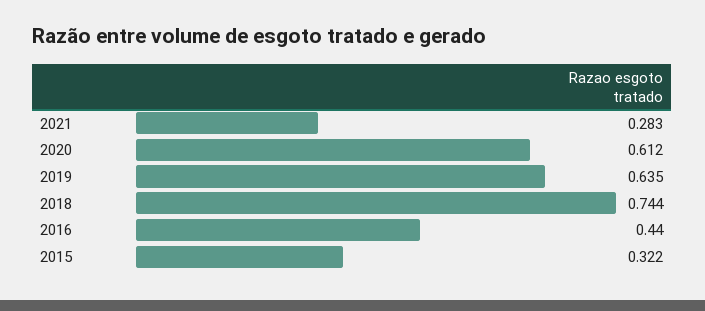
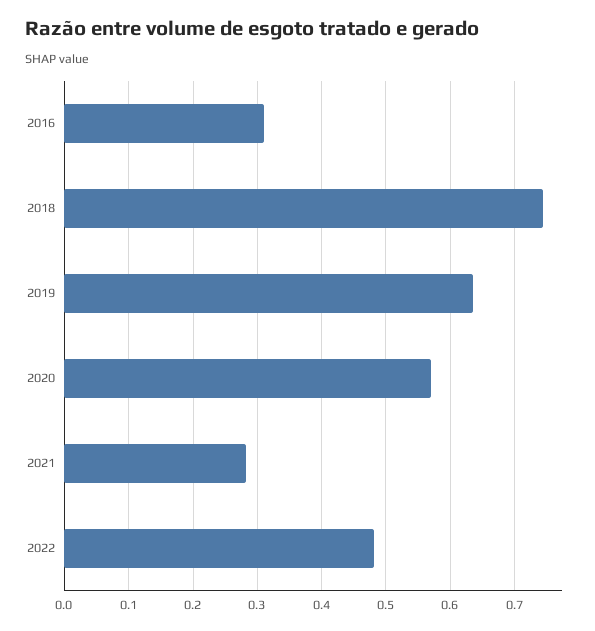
2020: 0.612 -> 0.57
2016: 0.44 -> 0.31
2015: 0.322 -> none
2022: none -> 0.48

